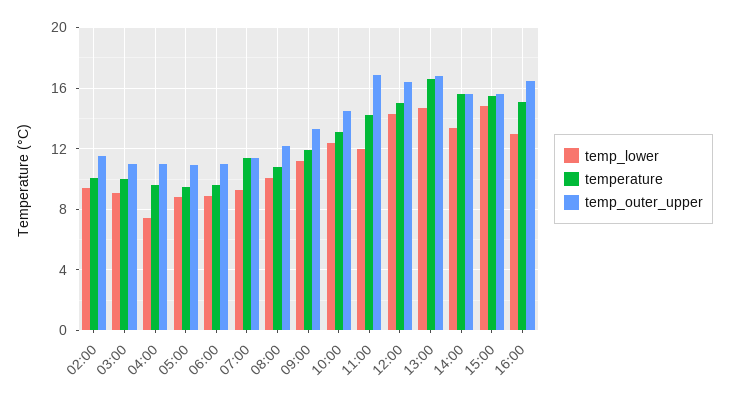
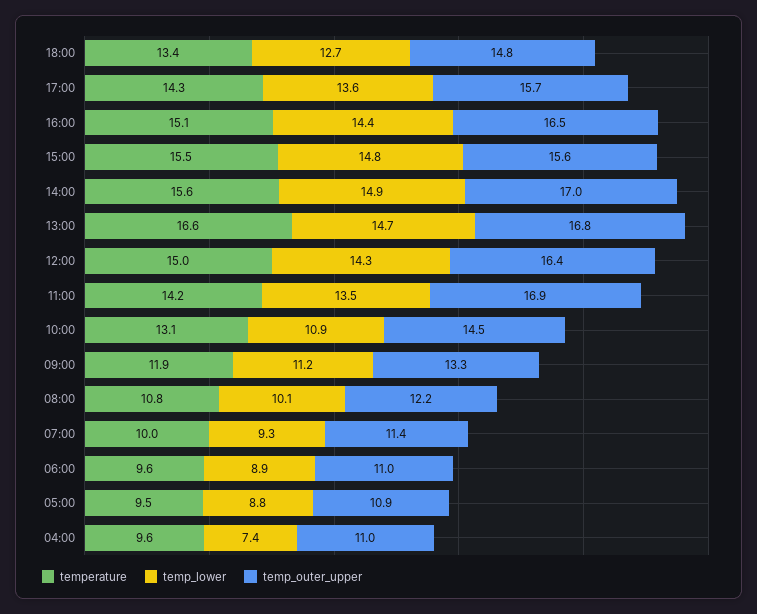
temp_lower, 02:00: 9.5 -> none
temperature, 02:00: 10 -> none
temp_outer_upper, 02:00: 11.5 -> none
temp_lower, 03:00: 9 -> none
temperature, 03:00: 10 -> none
temp_outer_upper, 03:00: 11 -> none
temperature, 07:00: 11.5 -> 10
temp_lower, 10:00: 12.5 -> 10.9
temp_lower, 11:00: 12 -> 13.5
temp_lower, 14:00: 13.5 -> 14.9
temp_outer_upper, 14:00: 15.5 -> 17
temp_lower, 16:00: 13 -> 14.4
temperature, 18:00: none -> 13.4
temp_lower, 18:00: none -> 12.7
temp_outer_upper, 18:00: none -> 14.8
temperature, 17:00: none -> 14.3
temp_lower, 17:00: none -> 13.6
temp_outer_upper, 17:00: none -> 15.7

